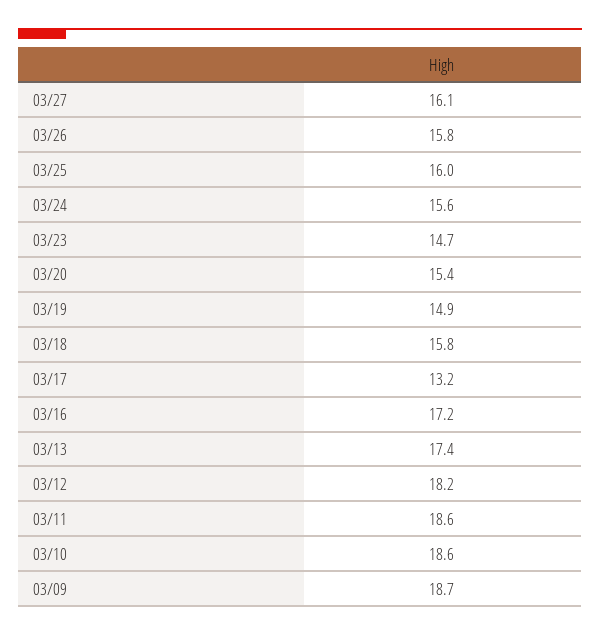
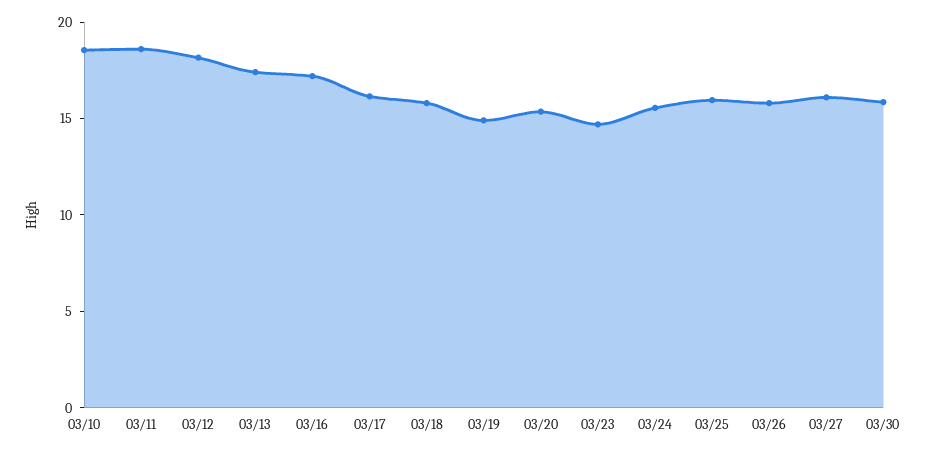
03/17: 13.2 -> 16
03/09: 18.7 -> none
03/30: none -> 16

